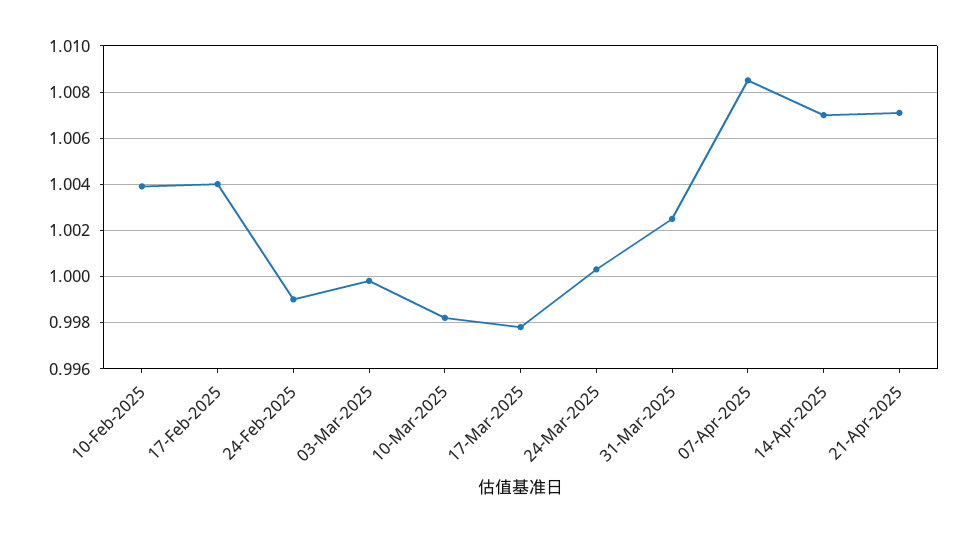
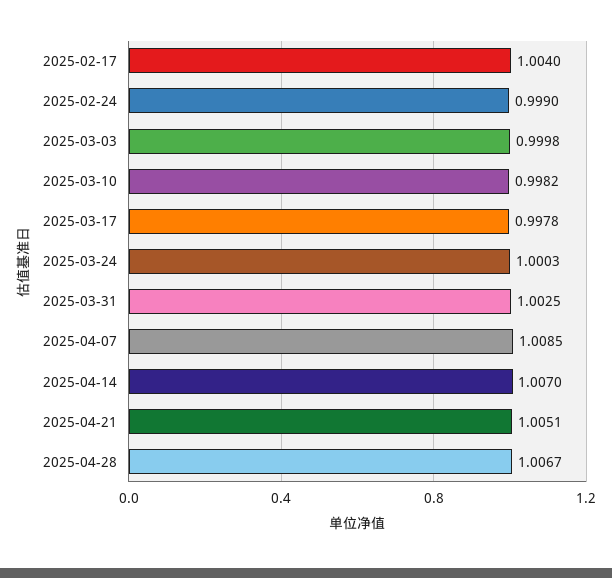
10-Feb-2025: 1.004 -> none
21-Apr-2025: 1.007 -> 1.0051
2025-04-28: none -> 1.0067

